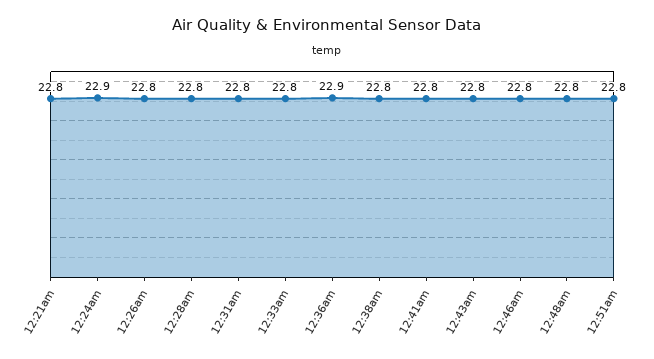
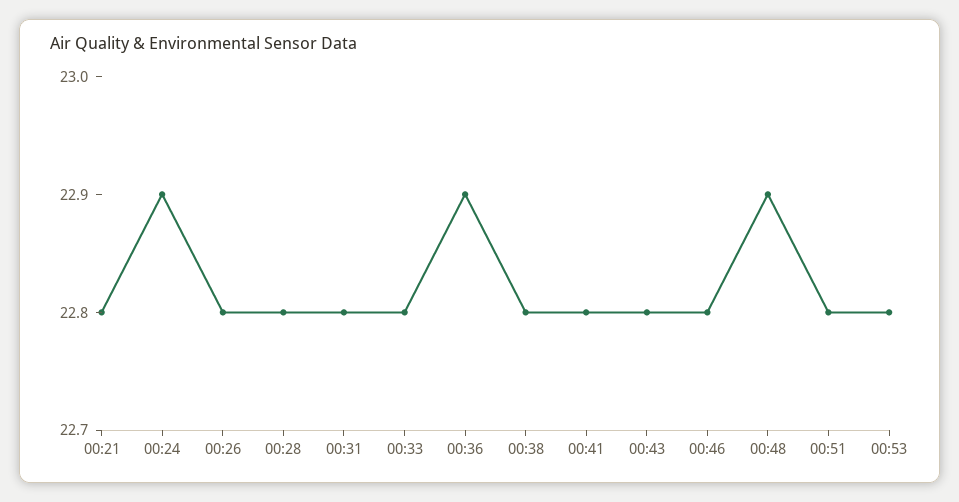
12:48am: 22.8 -> 22.9
00:53: none -> 22.8

